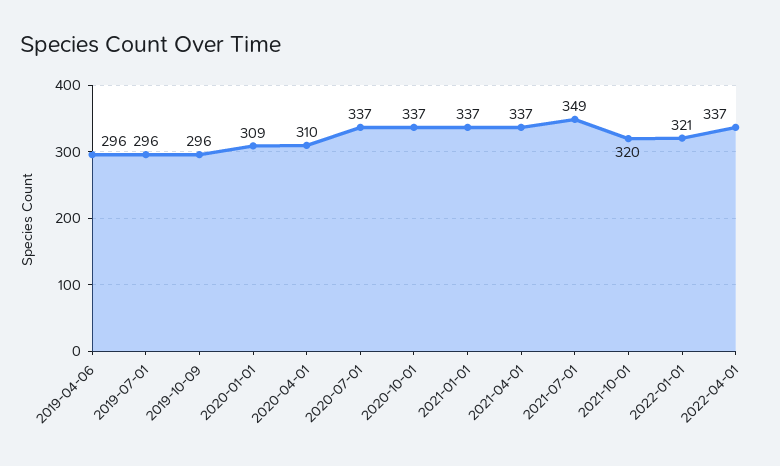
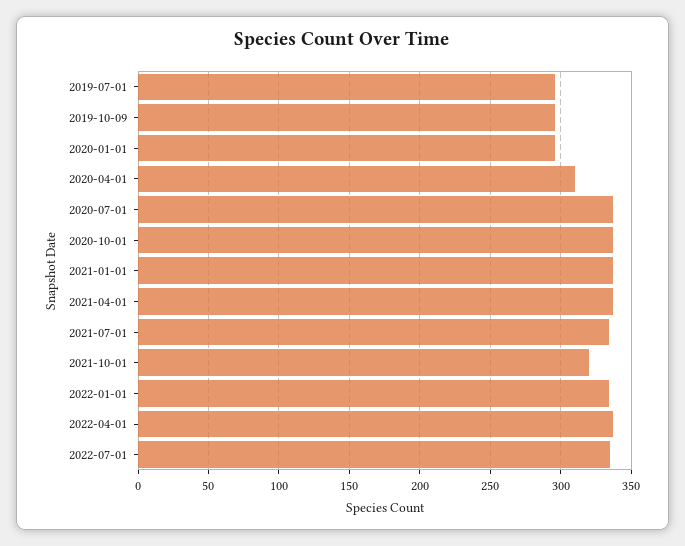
2019-04-06: 296 -> none
2020-01-01: 309 -> 295
2021-07-01: 349 -> 335
2022-01-01: 321 -> 335
2022-07-01: none -> 335

